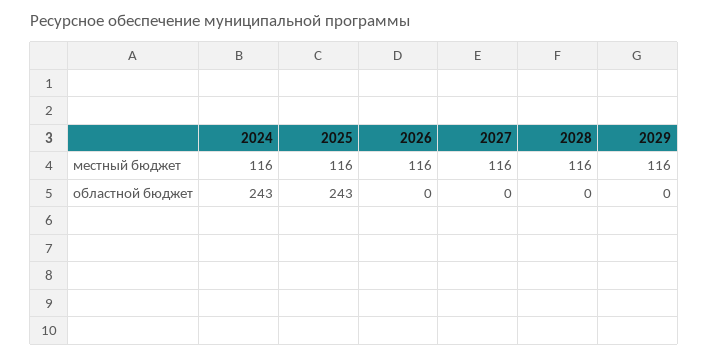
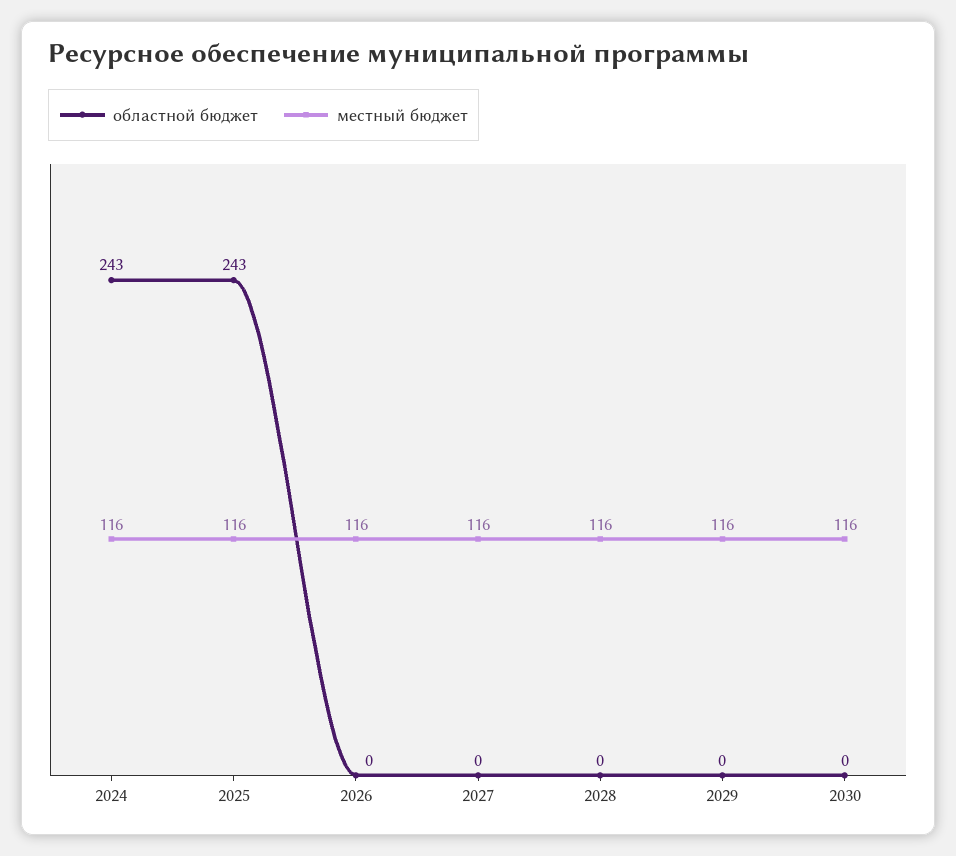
областной бюджет, 2030: none -> 0
местный бюджет, 2030: none -> 116

